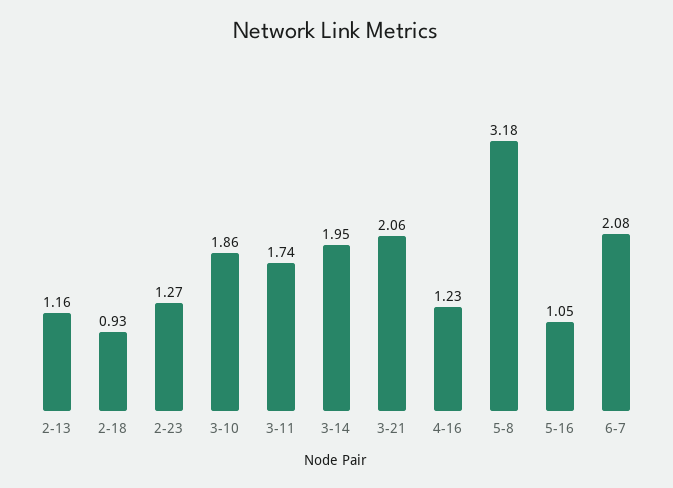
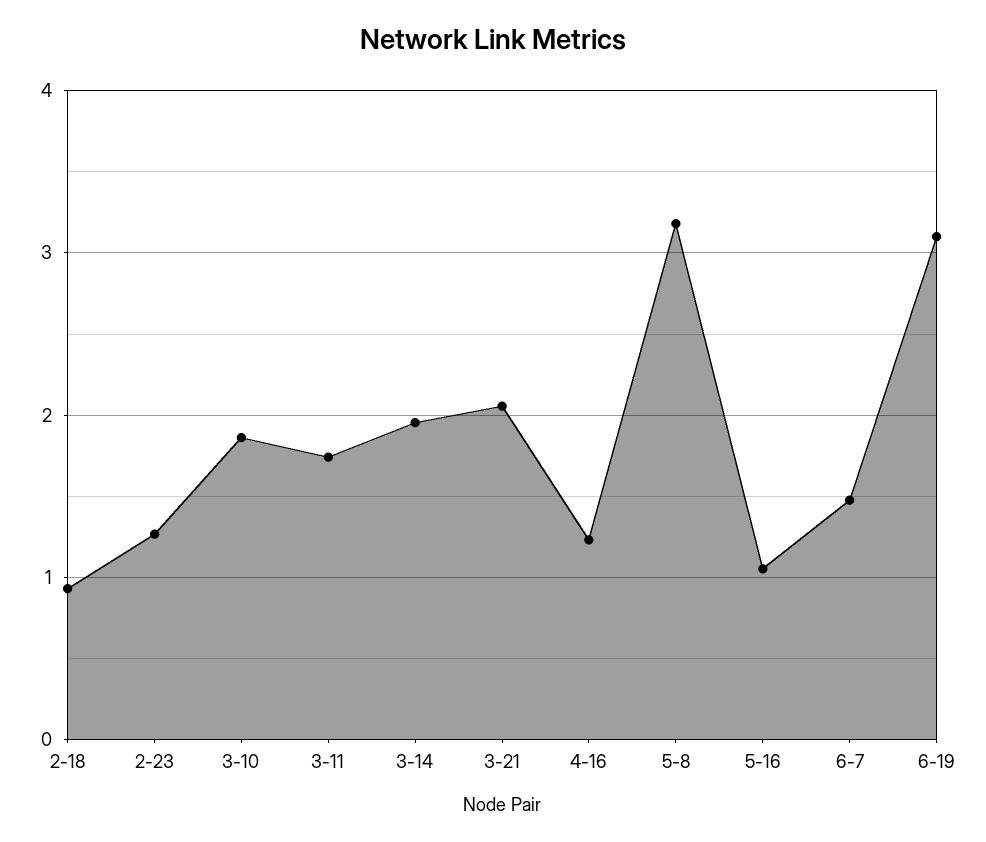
2-13: 1.16 -> none
6-7: 2.08 -> 1.5
6-19: none -> 3.1

